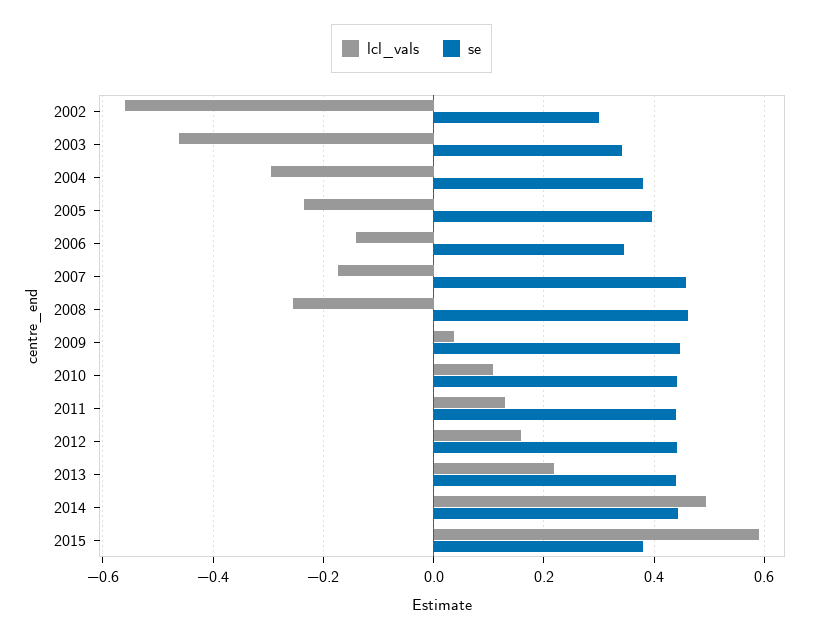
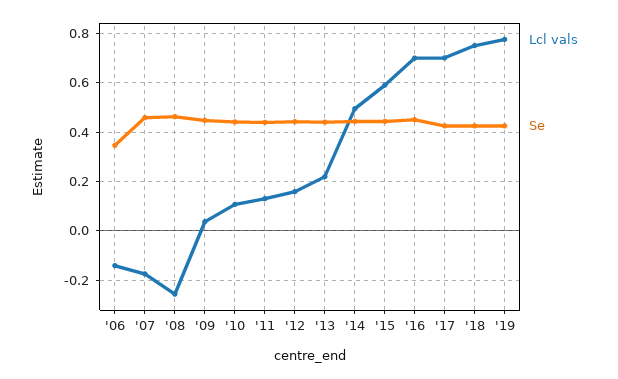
lcl_vals, 2002: -0.56 -> none
se, 2002: 0.3 -> none
lcl_vals, 2003: -0.46 -> none
se, 2003: 0.34 -> none
lcl_vals, 2004: -0.3 -> none
se, 2004: 0.38 -> none
lcl_vals, 2005: -0.24 -> none
se, 2005: 0.4 -> none
se, 2015: 0.38 -> 0.45
lcl_vals, '16: none -> 0.7
se, '16: none -> 0.45
lcl_vals, '17: none -> 0.7
se, '17: none -> 0.425
lcl_vals, '18: none -> 0.75
se, '18: none -> 0.425
lcl_vals, '19: none -> 0.775
se, '19: none -> 0.425

